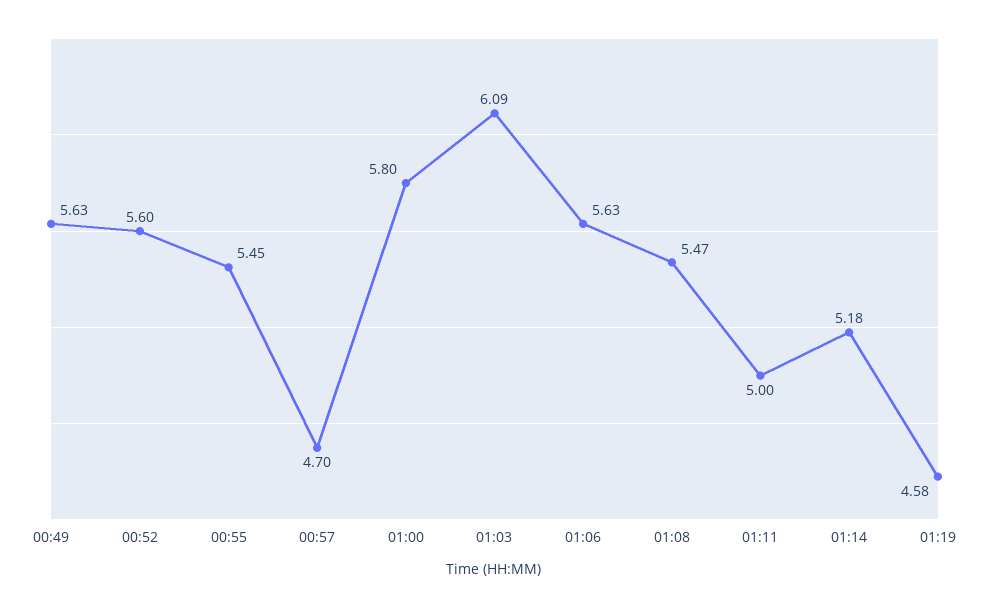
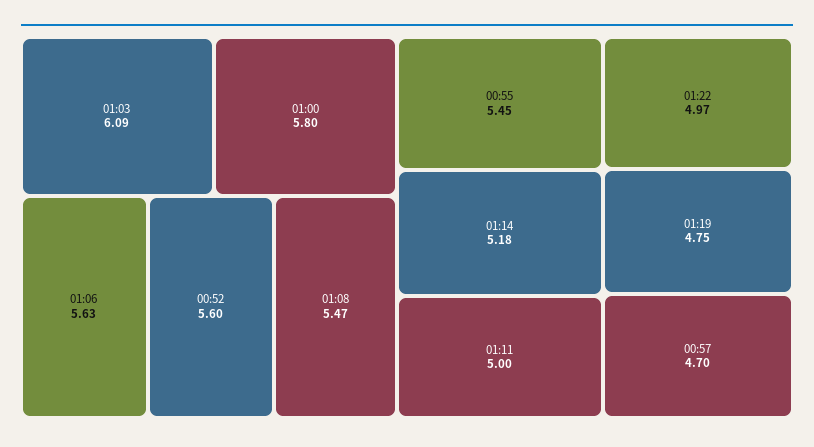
00:49: 5.63 -> none
01:19: 4.58 -> 4.75
01:22: none -> 4.97

